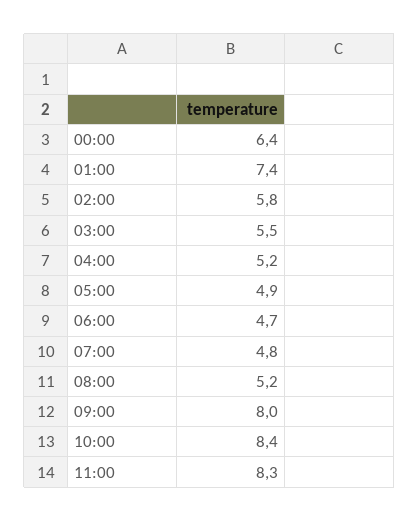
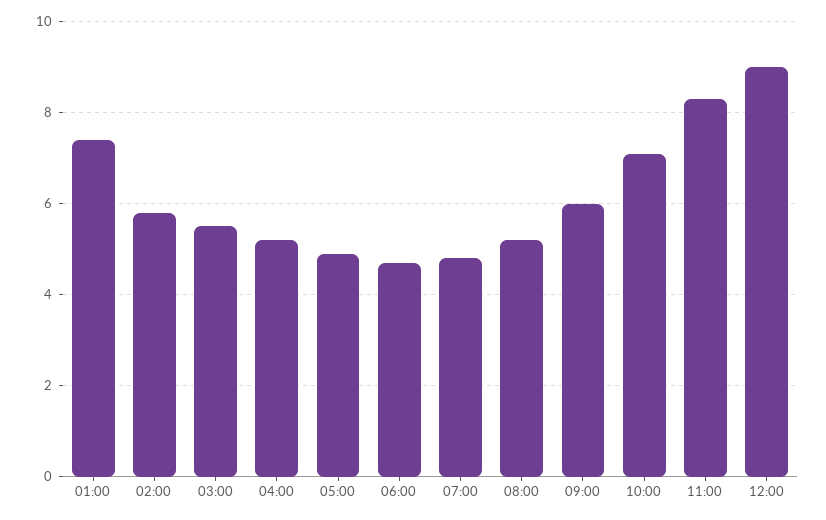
00:00: 6.4 -> none
09:00: 8 -> 6
10:00: 8.4 -> 7
12:00: none -> 9

